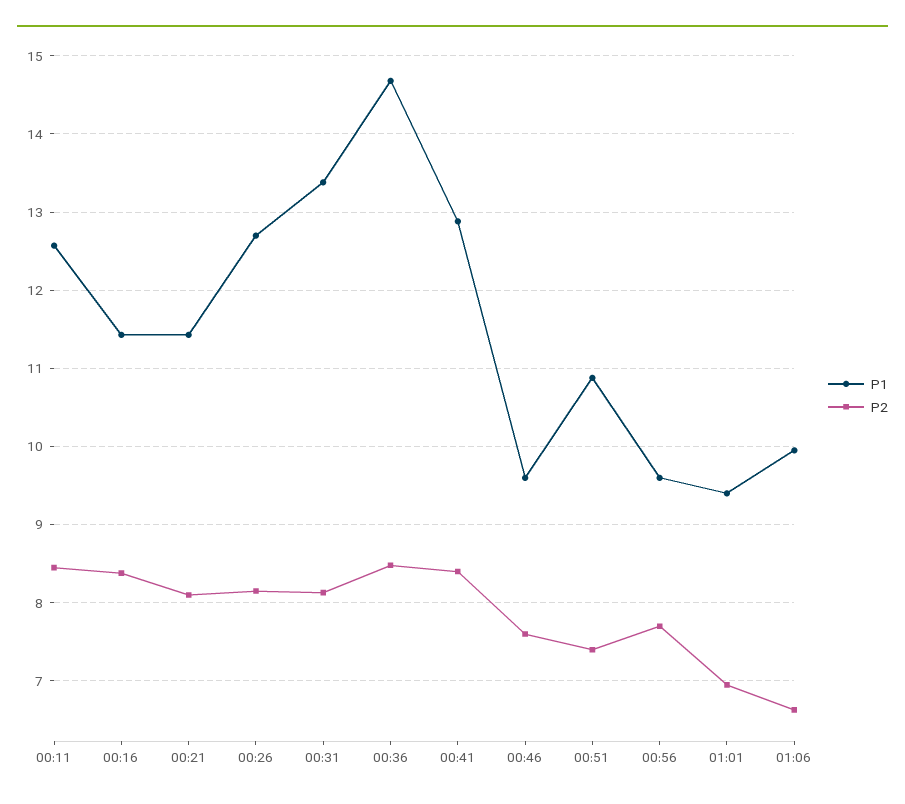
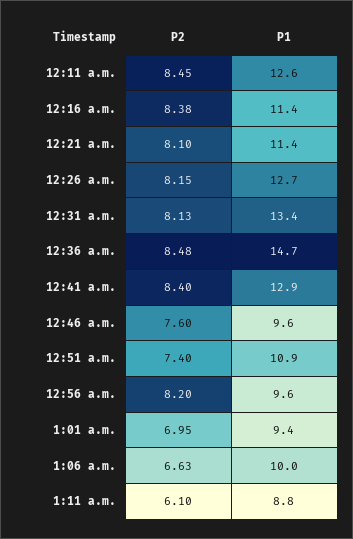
P2, 00:56: 7.7 -> 8.2
P2, 1:11 a.m.: none -> 6.1
P1, 1:11 a.m.: none -> 8.8

